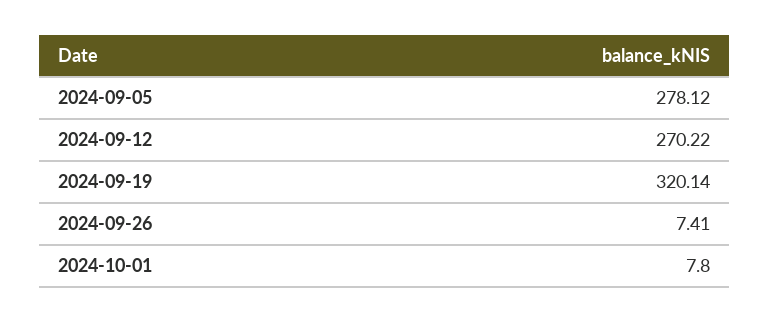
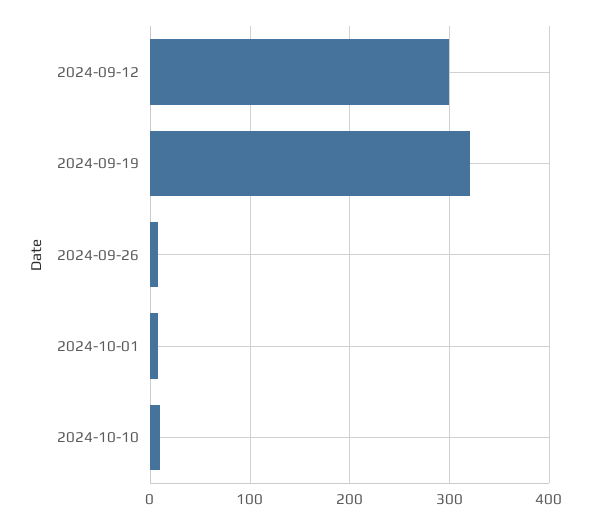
2024-09-05: 278.12 -> none
2024-09-12: 270.22 -> 300
2024-10-10: none -> 10

